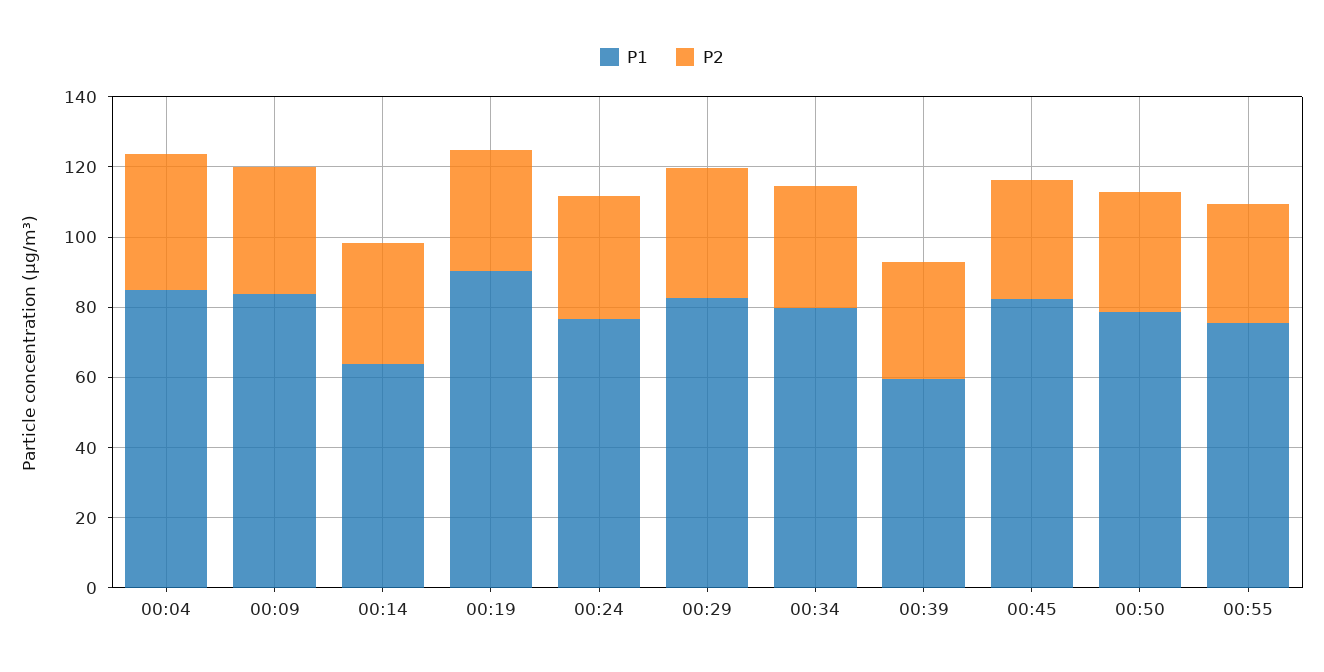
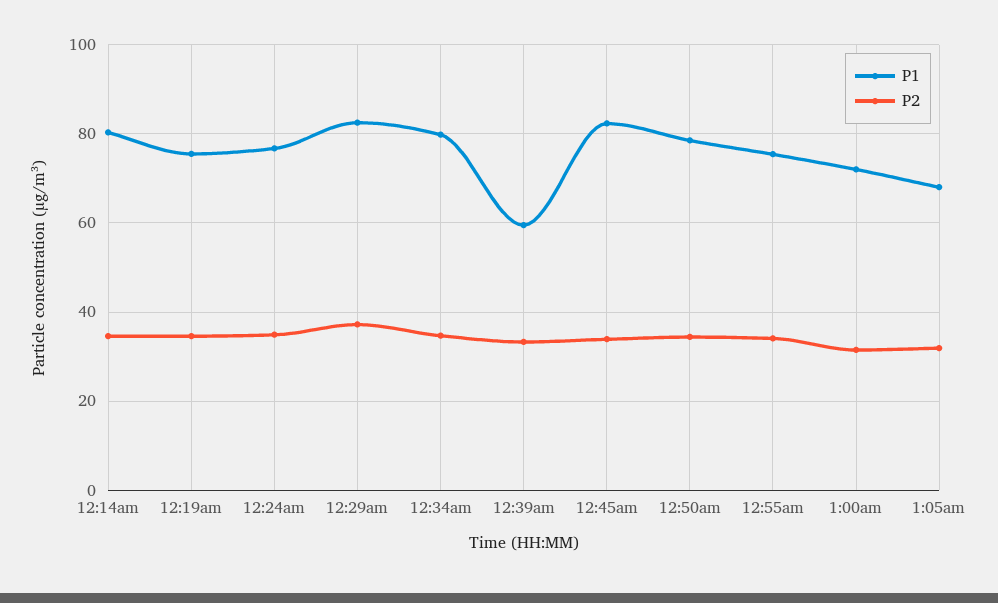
P1, 00:04: 85 -> none
P2, 00:04: 40 -> none
P1, 00:09: 85 -> none
P2, 00:09: 35 -> none
P1, 00:14: 65 -> 80
P1, 00:19: 90 -> 76
P1, 1:00am: none -> 72
P2, 1:00am: none -> 32
P1, 1:05am: none -> 68
P2, 1:05am: none -> 32

